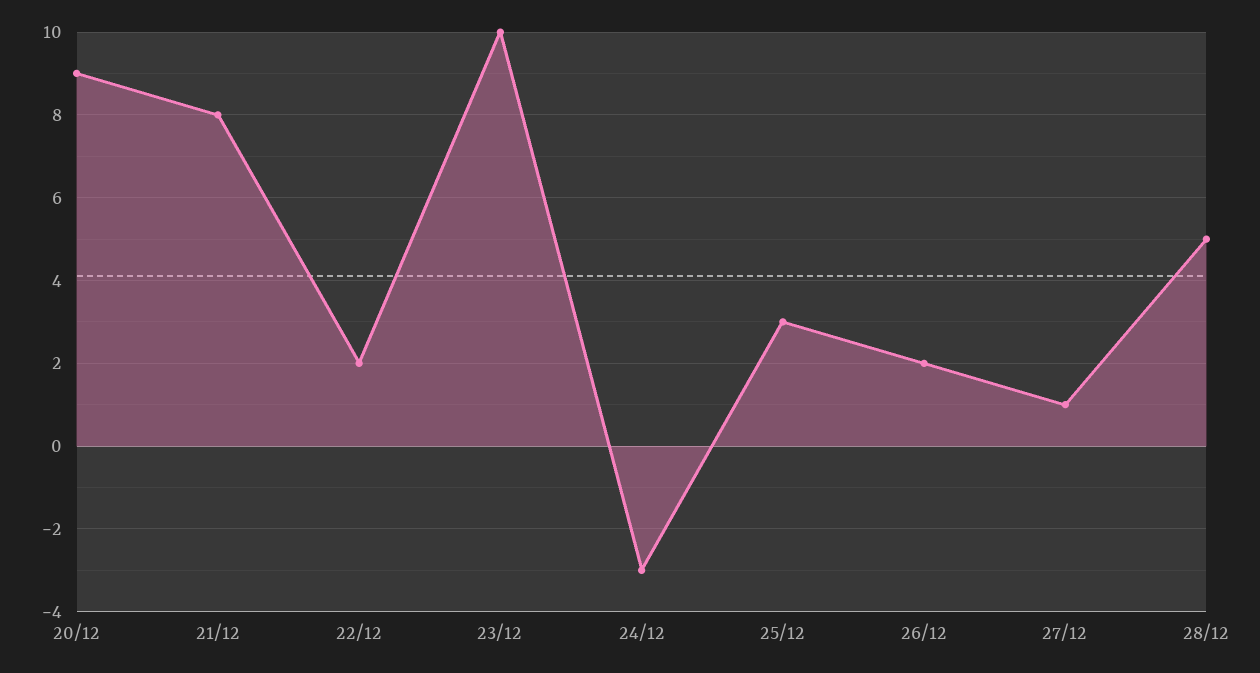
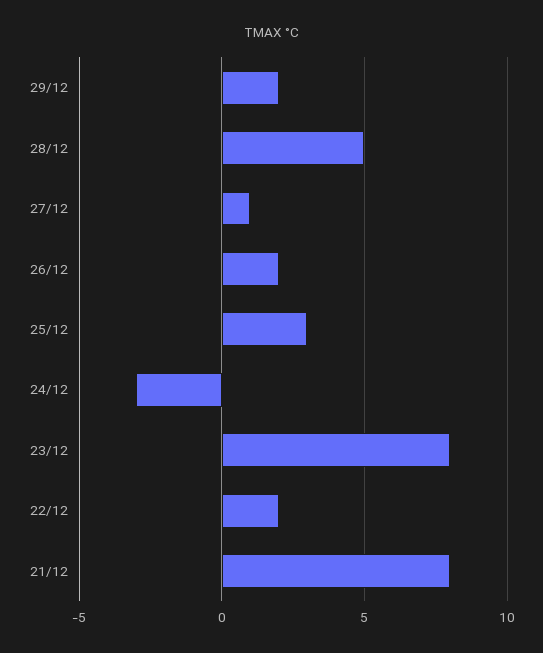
20/12: 9 -> none
23/12: 10 -> 8
29/12: none -> 2

